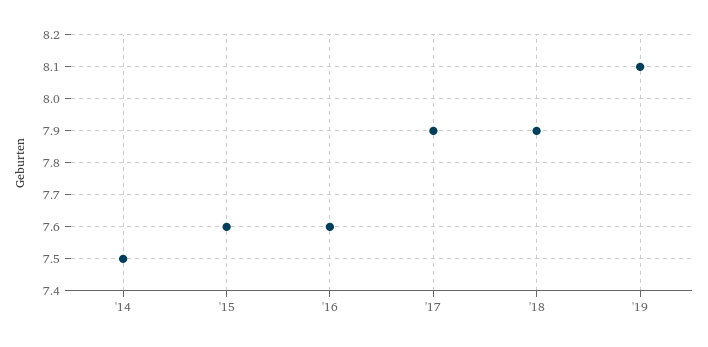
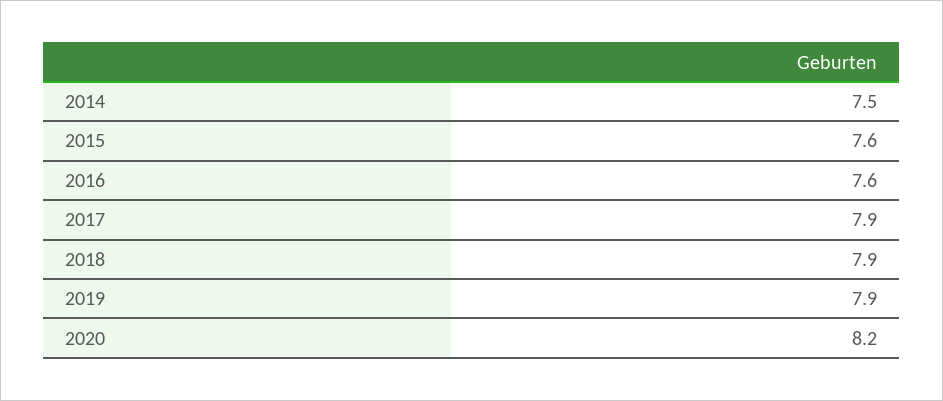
'19: 8.1 -> 7.9
2020: none -> 8.2

